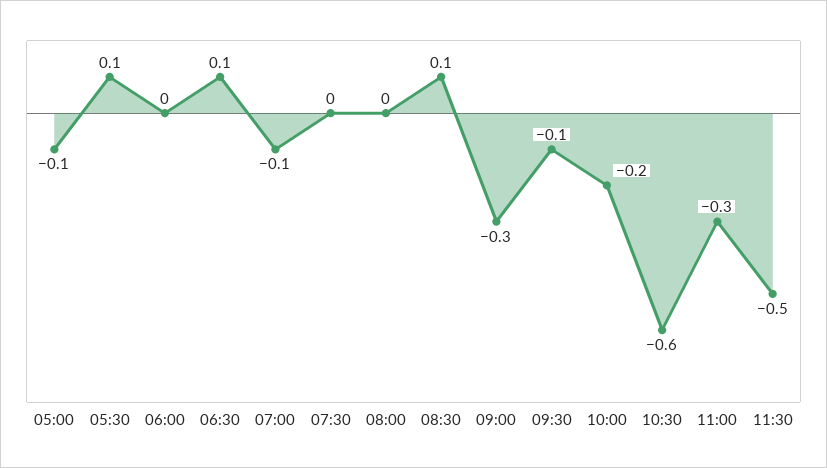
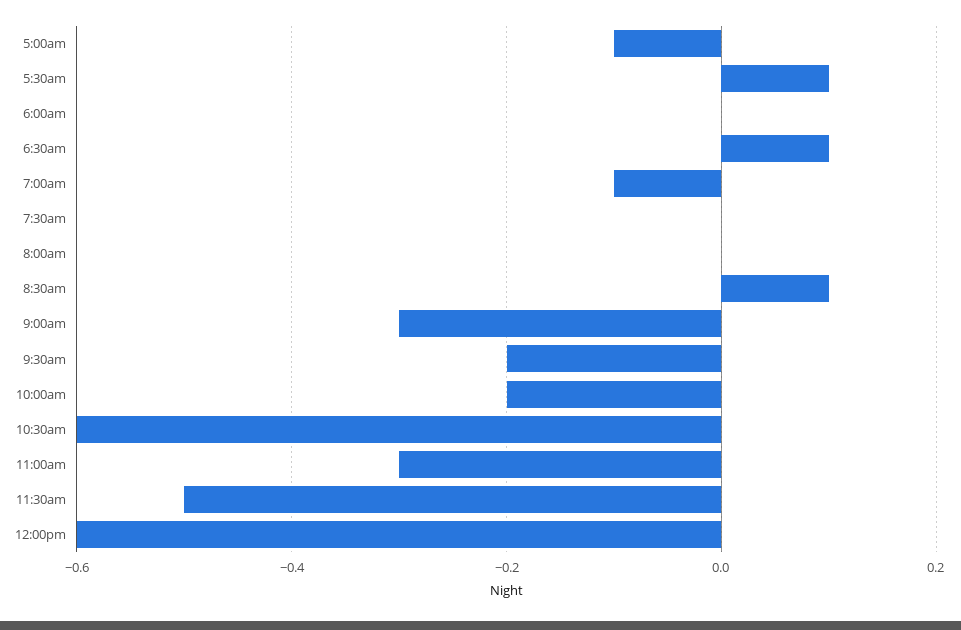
09:30: -0.1 -> -0.2
12:00pm: none -> -0.6

